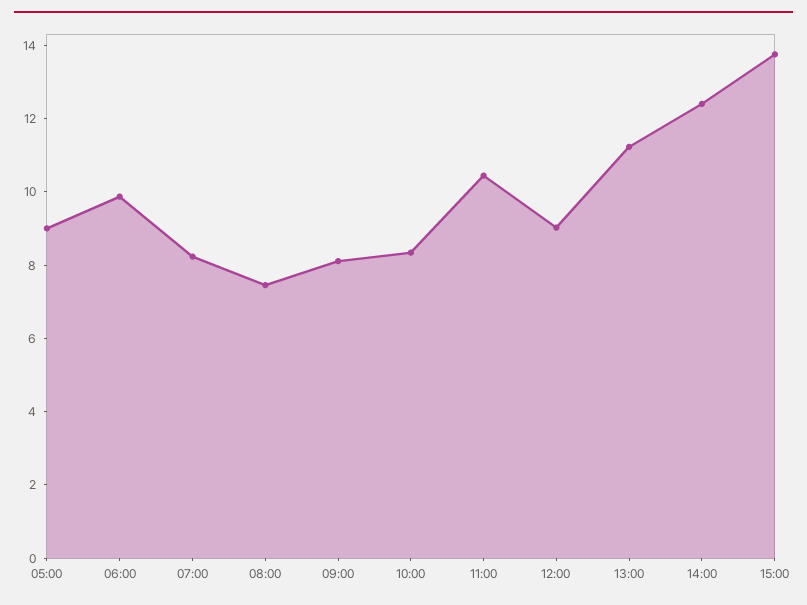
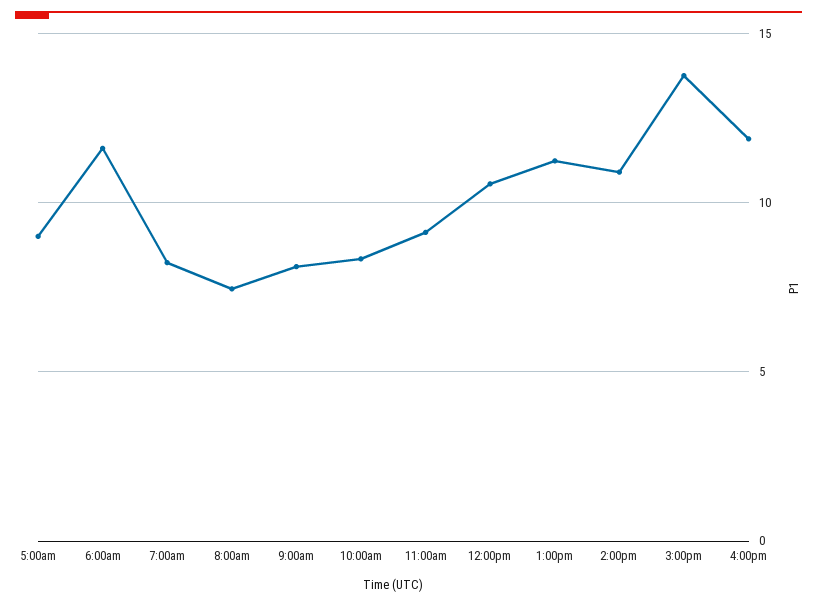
06:00: 10 -> 11.5
11:00: 10.5 -> 9
12:00: 9 -> 10.5
14:00: 12.5 -> 11
4:00pm: none -> 12

